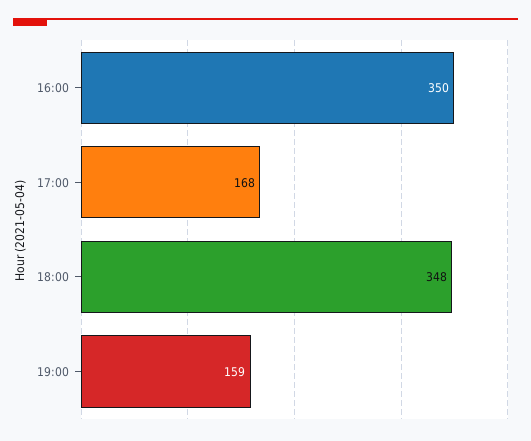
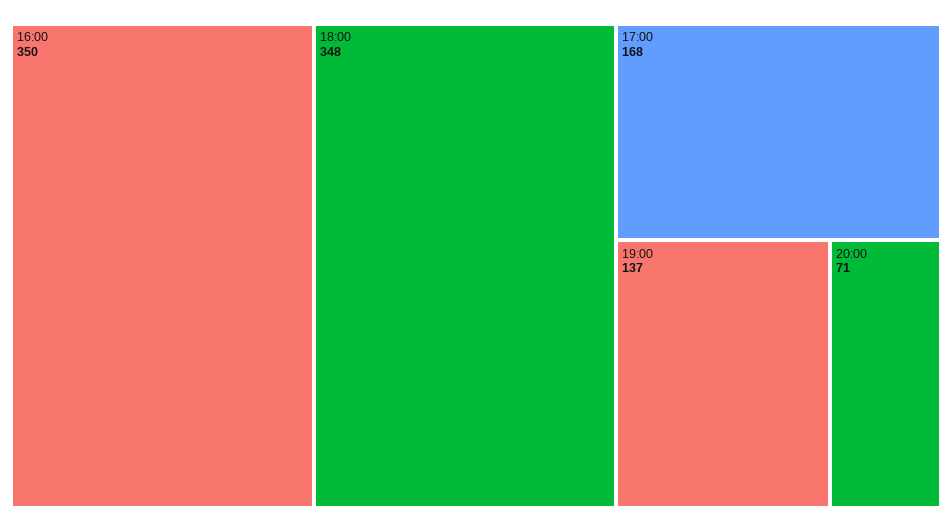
19:00: 159 -> 137
20:00: none -> 71

